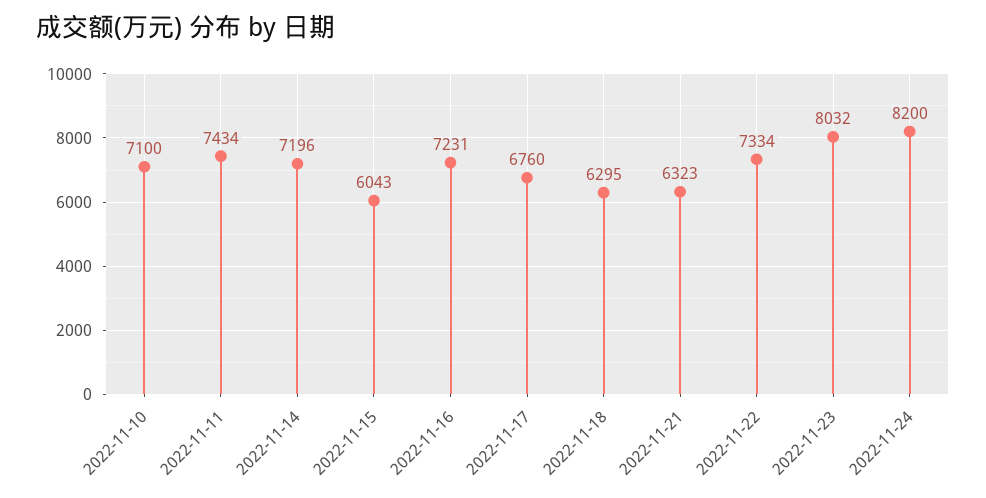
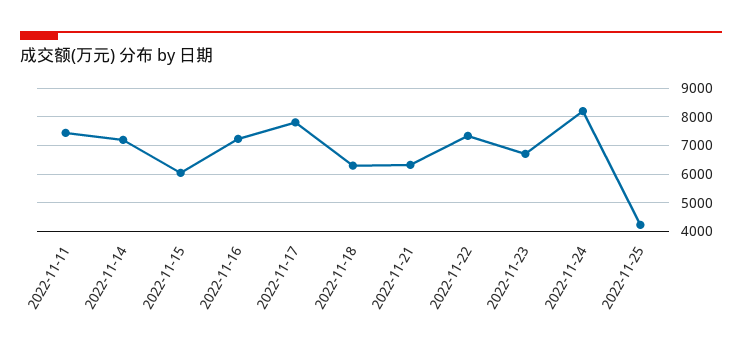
2022-11-10: 7100 -> none
2022-11-17: 6760 -> 7750
2022-11-23: 8032 -> 6750
2022-11-25: none -> 4250

